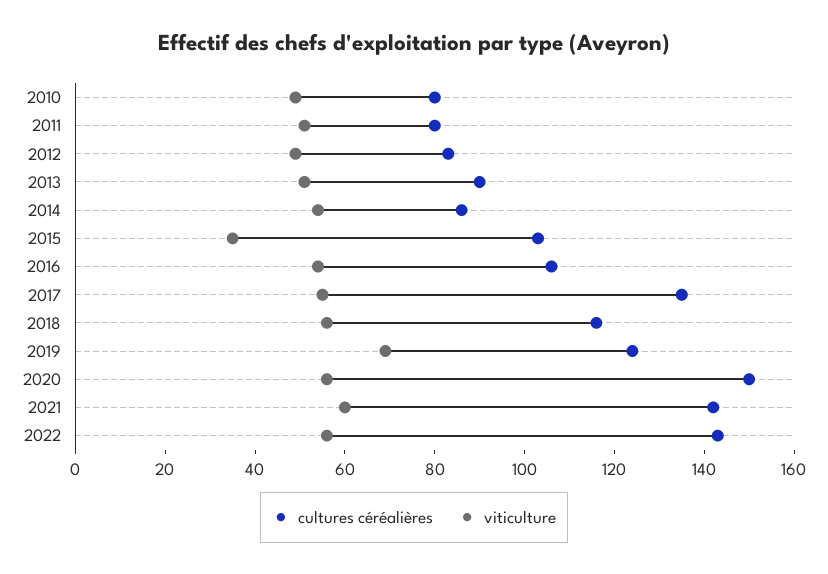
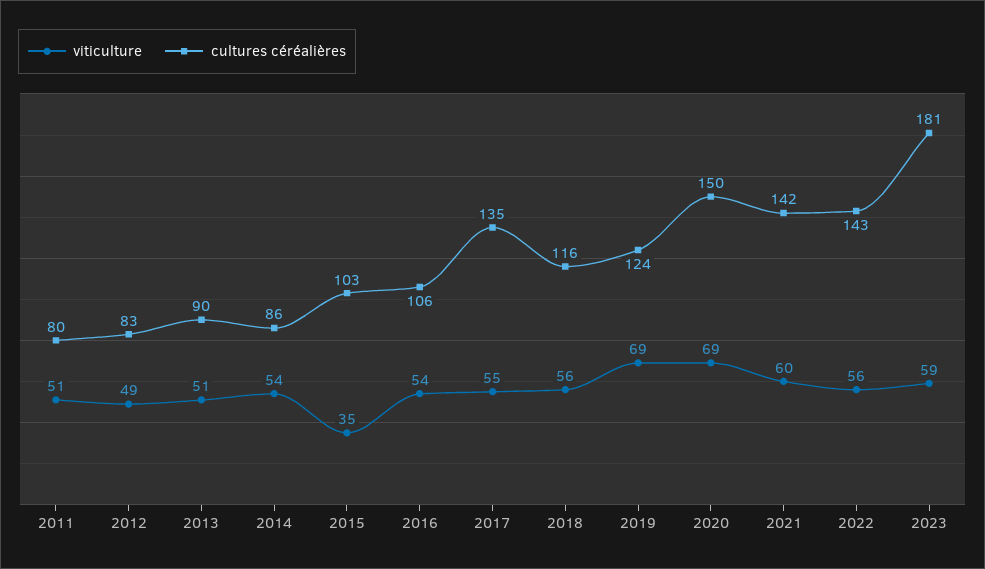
cultures céréalières, 2010: 80 -> none
viticulture, 2010: 50 -> none
viticulture, 2020: 55 -> 69
viticulture, 2023: none -> 59
cultures céréalières, 2023: none -> 181

